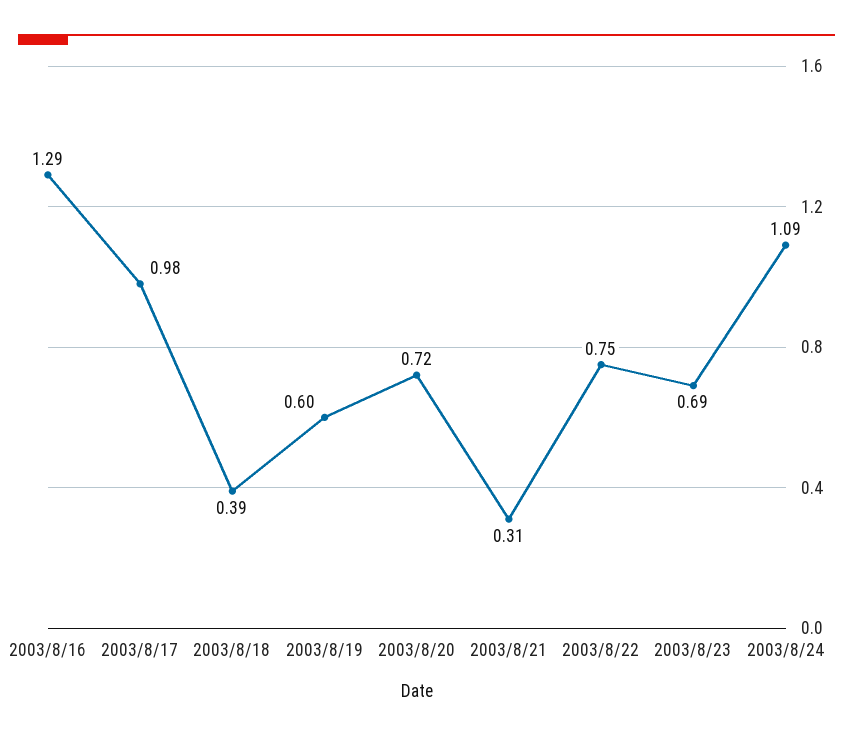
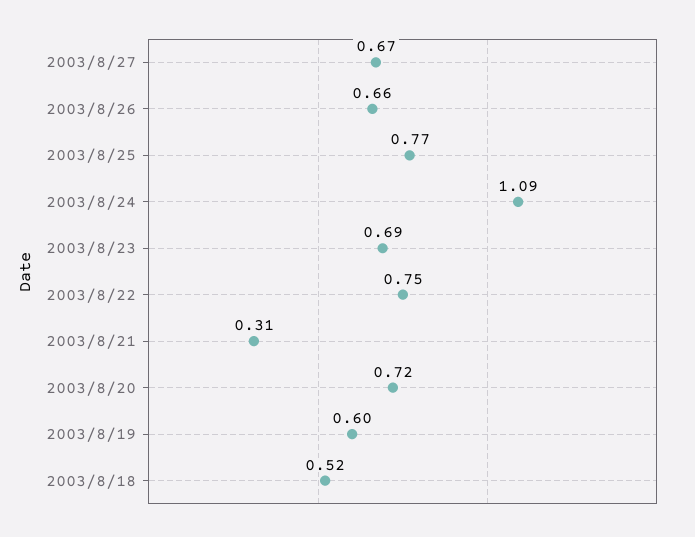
2003/8/16: 1.29 -> none
2003/8/17: 0.98 -> none
2003/8/18: 0.39 -> 0.52
2003/8/27: none -> 0.67
2003/8/26: none -> 0.66
2003/8/25: none -> 0.77

